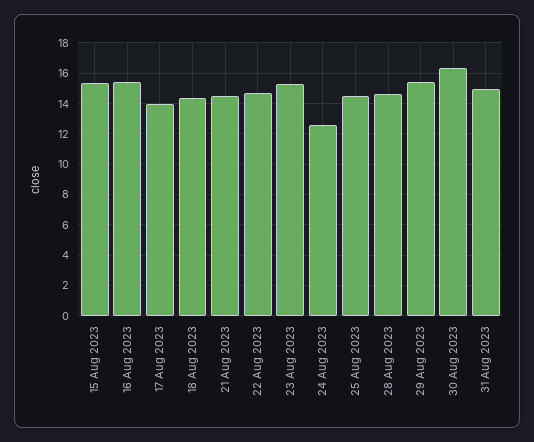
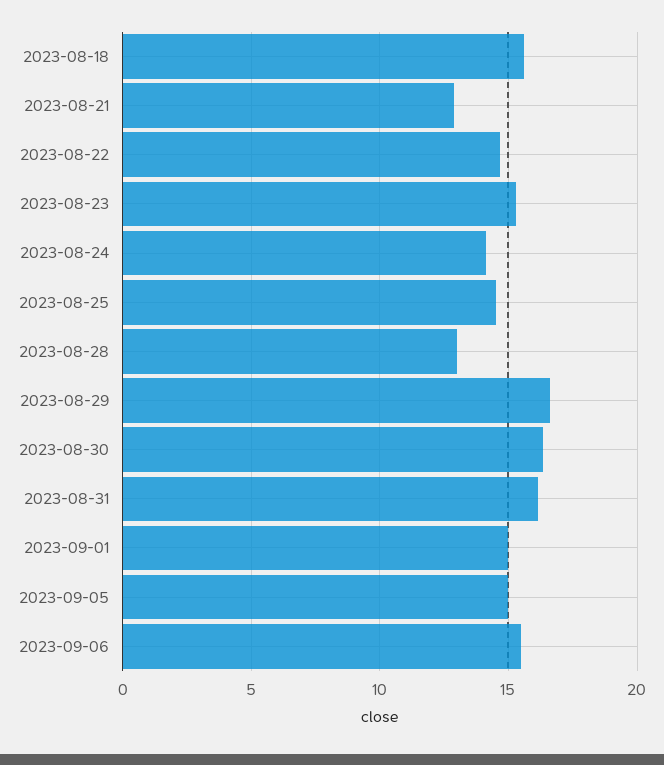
15 Aug 2023: 15.5 -> none
16 Aug 2023: 15.5 -> none
17 Aug 2023: 14 -> none
18 Aug 2023: 14.5 -> 15.5
21 Aug 2023: 14.5 -> 13
24 Aug 2023: 12.5 -> 14
28 Aug 2023: 14.5 -> 13
29 Aug 2023: 15.5 -> 16.5
31 Aug 2023: 15 -> 16
2023-09-01: none -> 15
2023-09-05: none -> 15
2023-09-06: none -> 15.5

